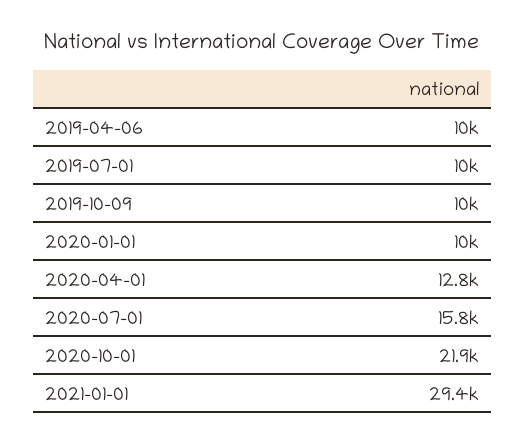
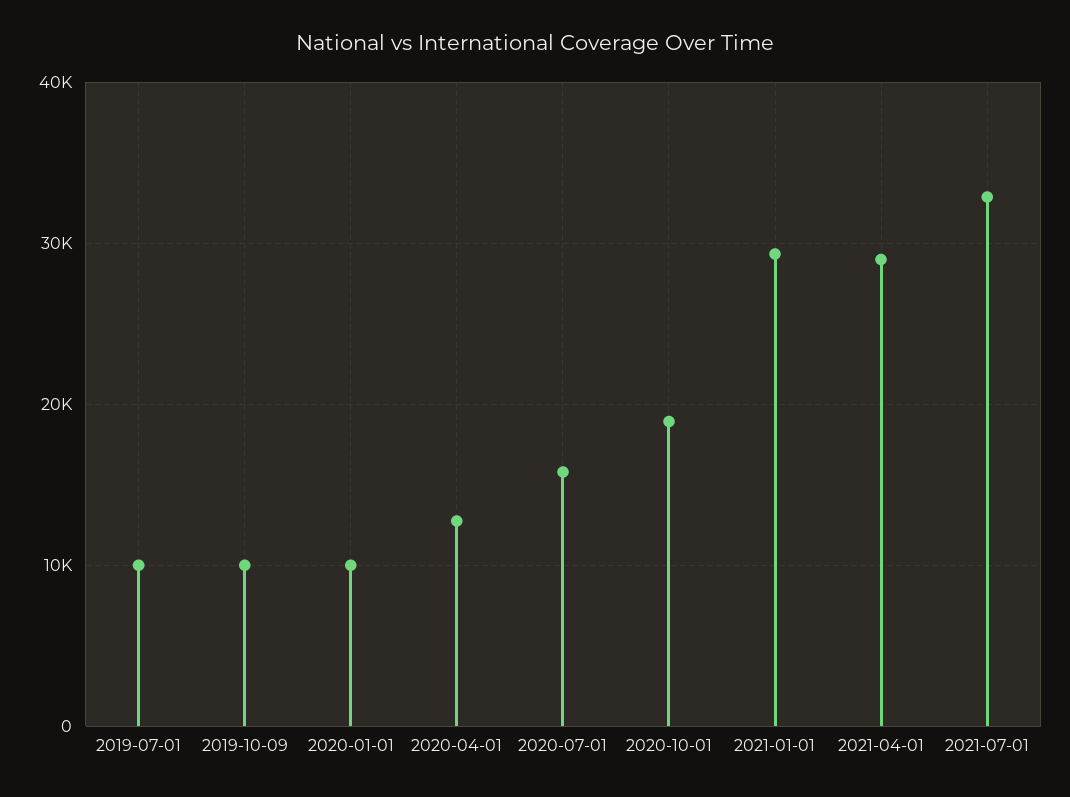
2019-04-06: 10000 -> none
2020-10-01: 21900 -> 19000
2021-04-01: none -> 29000
2021-07-01: none -> 33000

